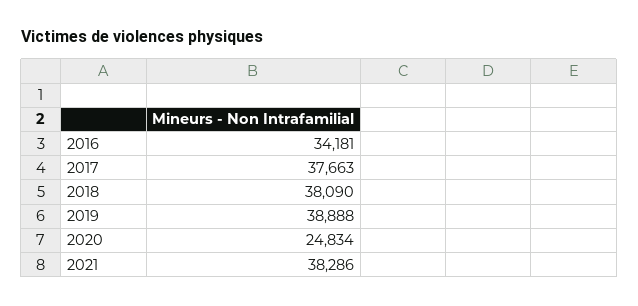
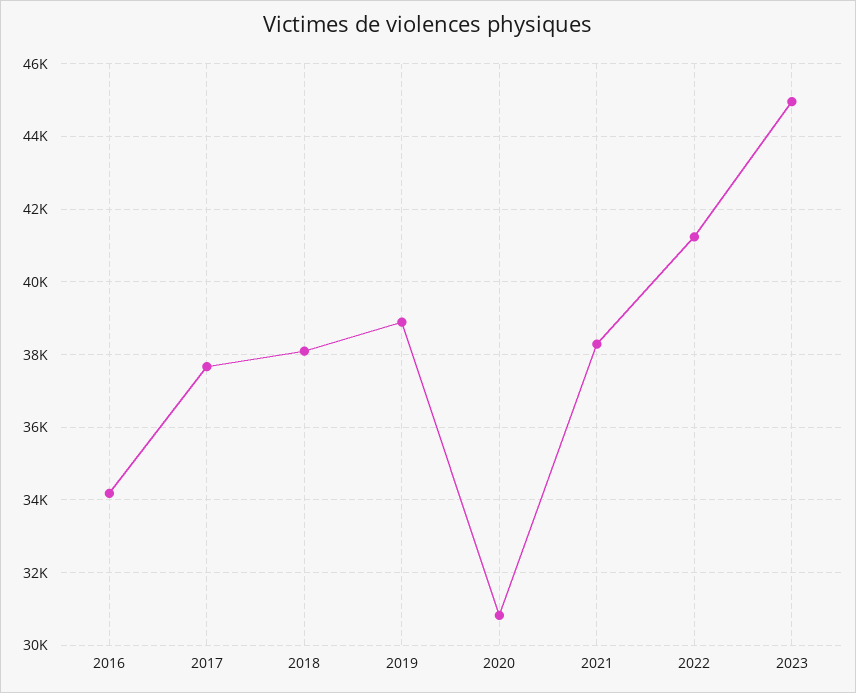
2020: 24834 -> 30800
2022: none -> 41200
2023: none -> 45000

